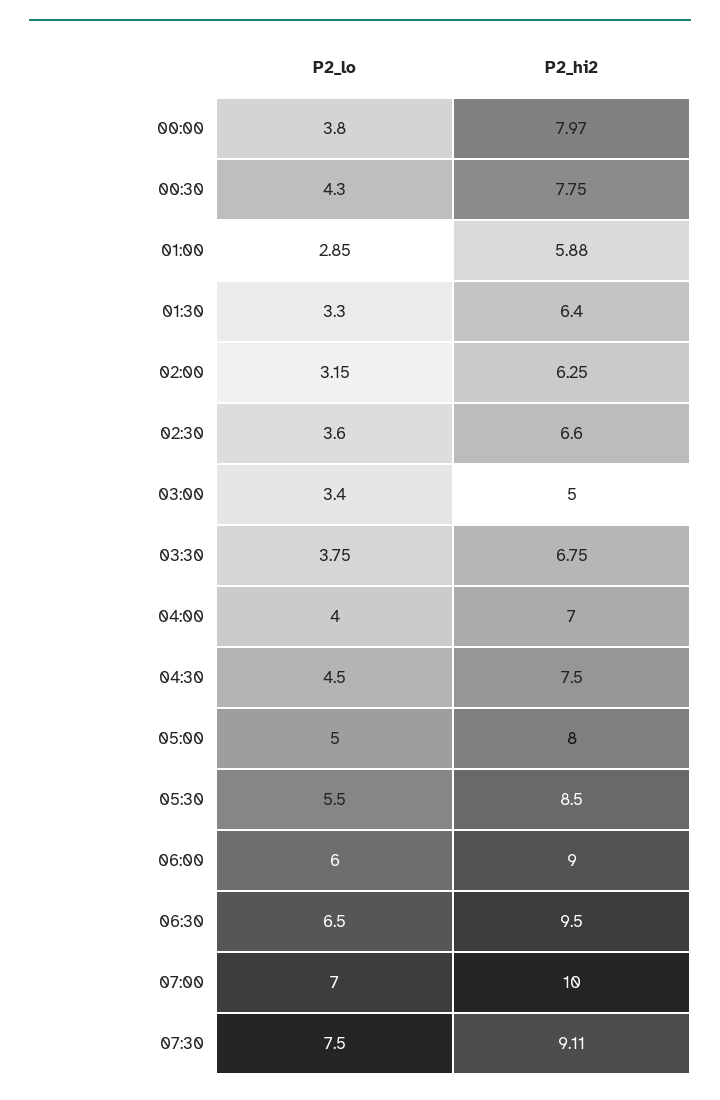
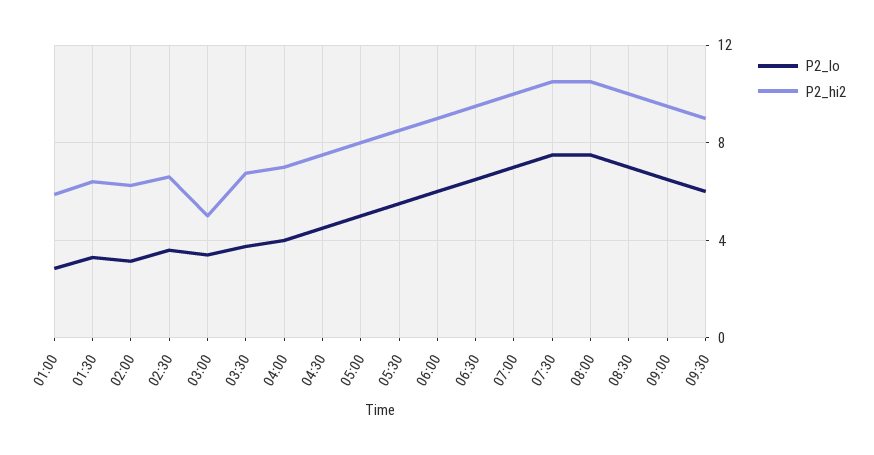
P2_lo, 00:00: 3.8 -> none
P2_hi2, 00:00: 7.97 -> none
P2_lo, 00:30: 4.3 -> none
P2_hi2, 00:30: 7.75 -> none
P2_hi2, 07:30: 9.11 -> 10.5
P2_lo, 08:00: none -> 7.5
P2_hi2, 08:00: none -> 10.5
P2_lo, 08:30: none -> 7
P2_hi2, 08:30: none -> 10
P2_lo, 09:00: none -> 6.5
P2_hi2, 09:00: none -> 9.5
P2_lo, 09:30: none -> 6
P2_hi2, 09:30: none -> 9

